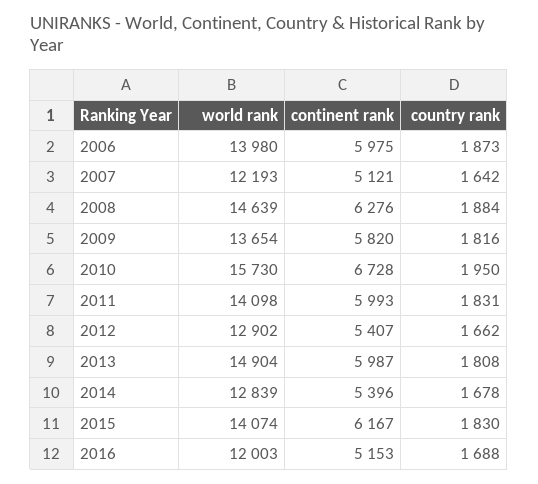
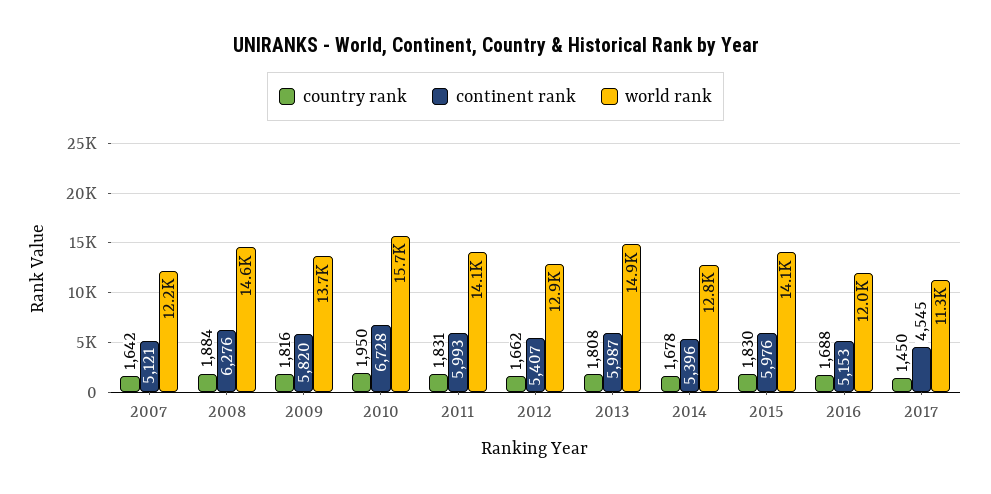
world rank, 2006: 13980 -> none
continent rank, 2006: 5975 -> none
country rank, 2006: 1873 -> none
continent rank, 2015: 6167 -> 5976
country rank, 2017: none -> 1450
continent rank, 2017: none -> 4545
world rank, 2017: none -> 11300

